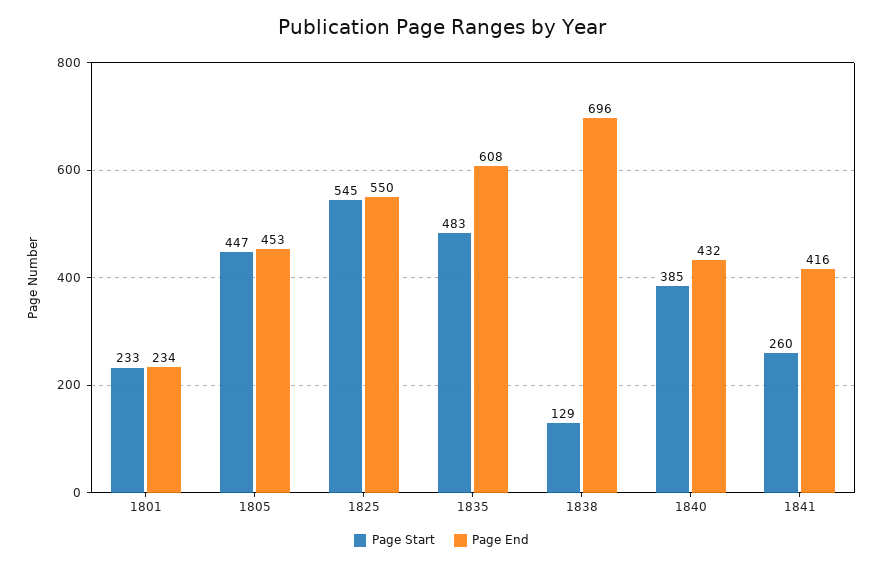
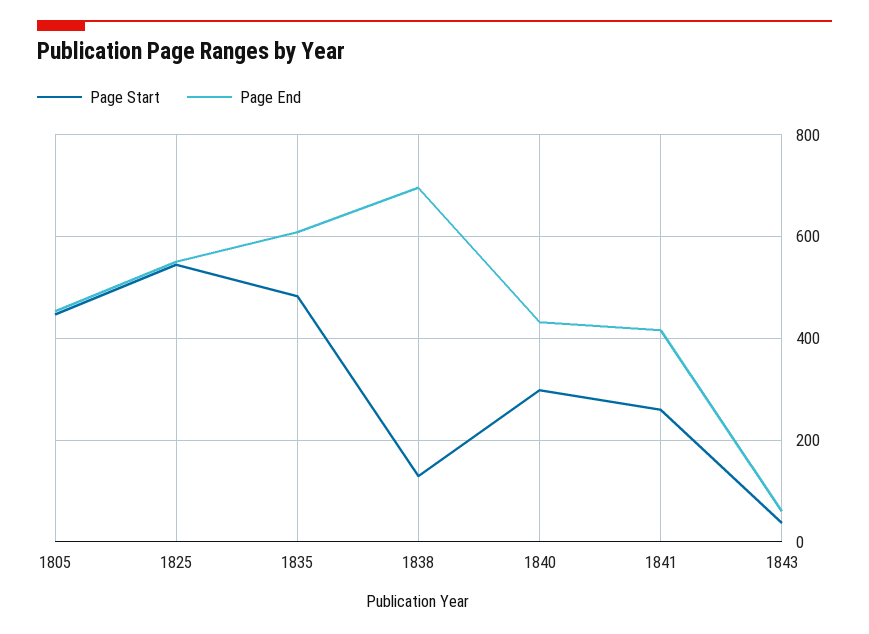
Page Start, 1801: 233 -> none
Page End, 1801: 234 -> none
Page Start, 1840: 385 -> 300
Page Start, 1843: none -> 40
Page End, 1843: none -> 60

